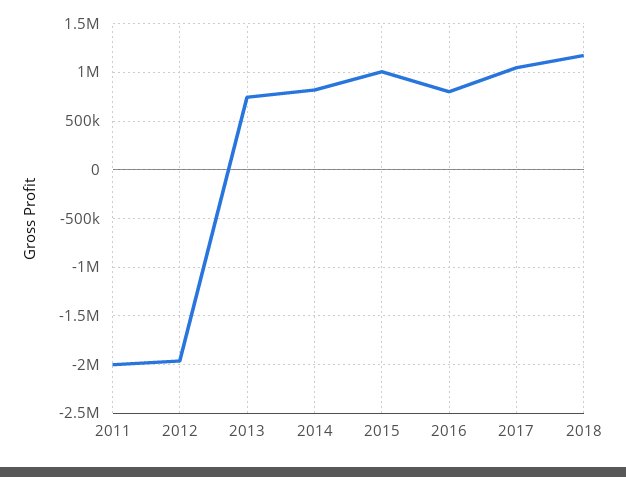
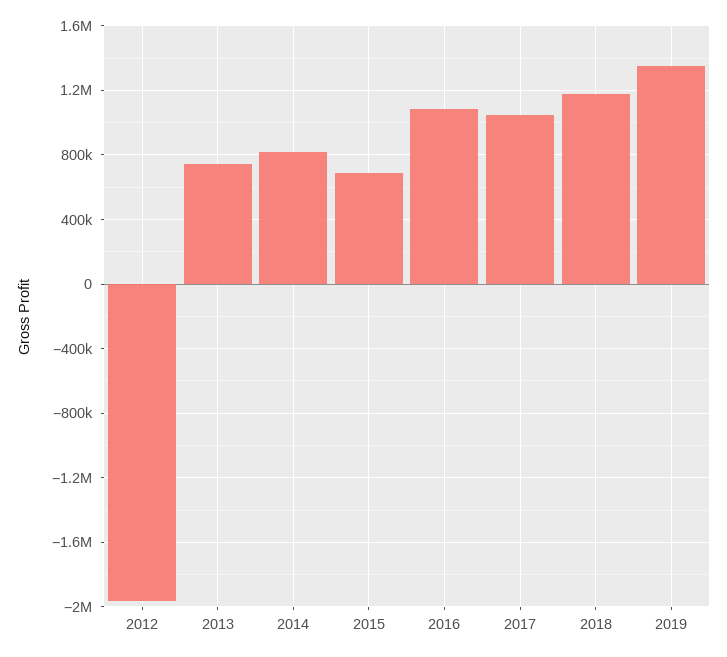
2011: -2000000 -> none
2015: 1000000 -> 700000
2016: 800000 -> 1100000
2019: none -> 1350000

